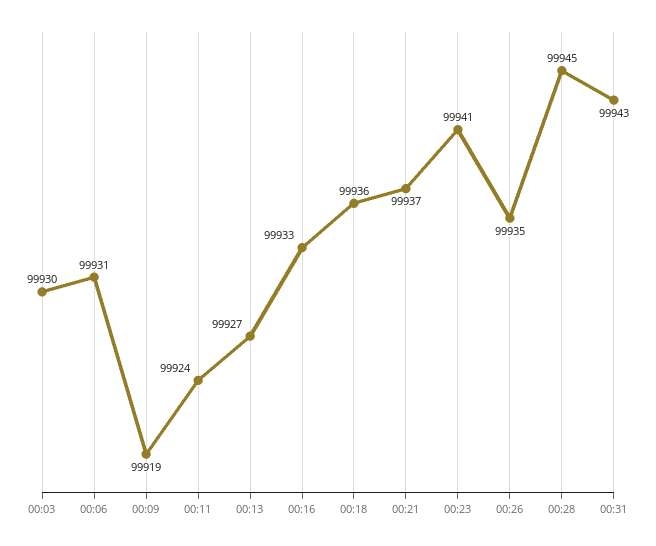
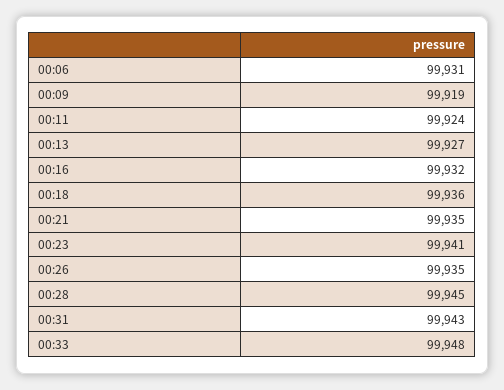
00:03: 99930 -> none
00:16: 99933 -> 99932
00:21: 99937 -> 99935
00:33: none -> 99948

